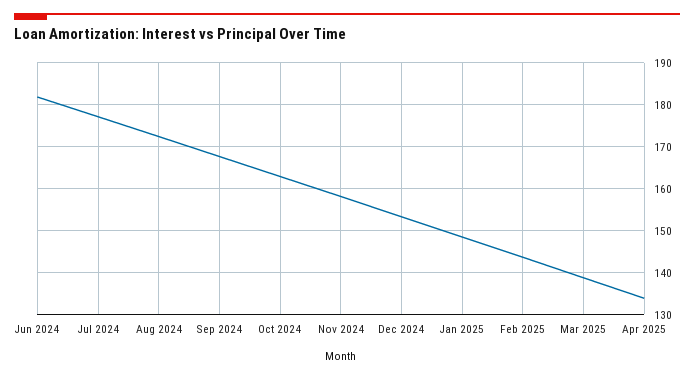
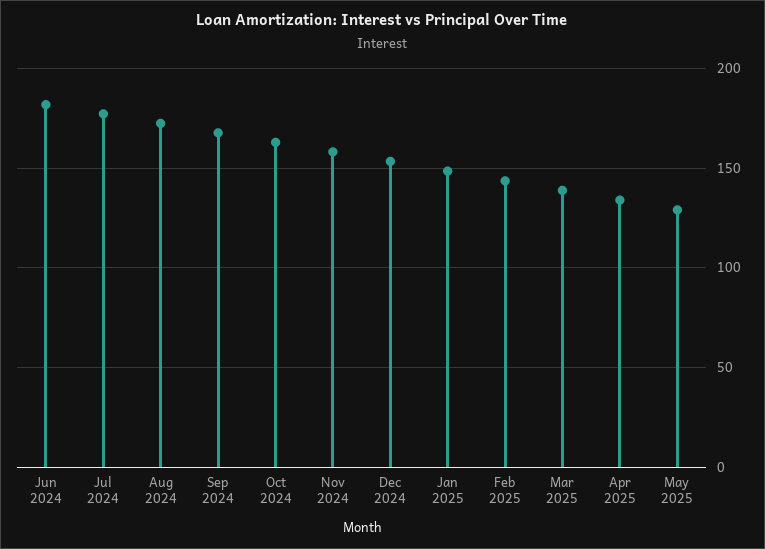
May 2025: none -> 130

